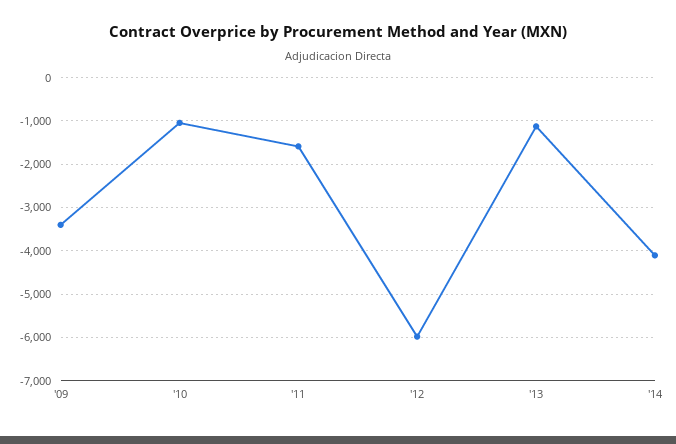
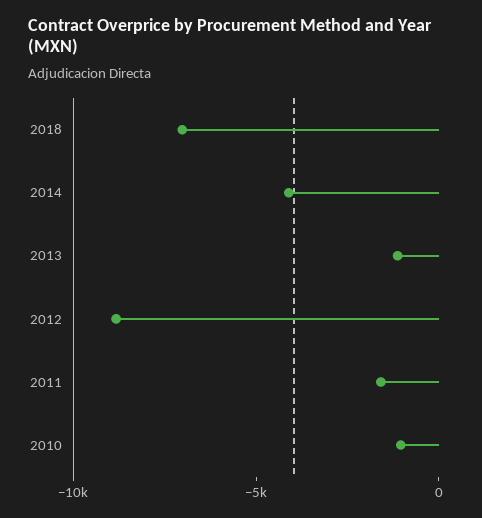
'09: -3400 -> none
'12: -6000 -> -9000
2018: none -> -7000

